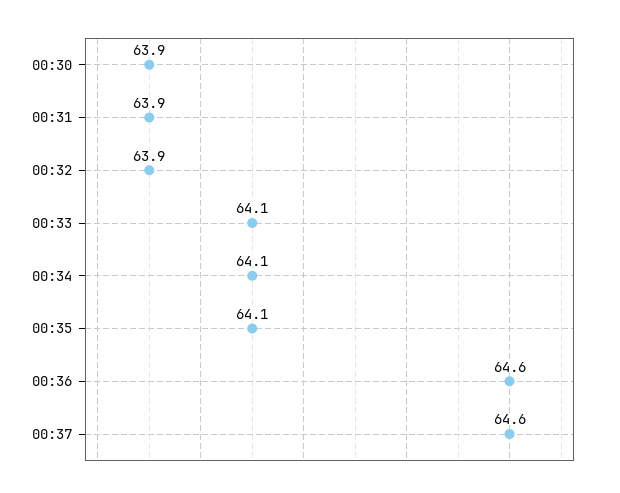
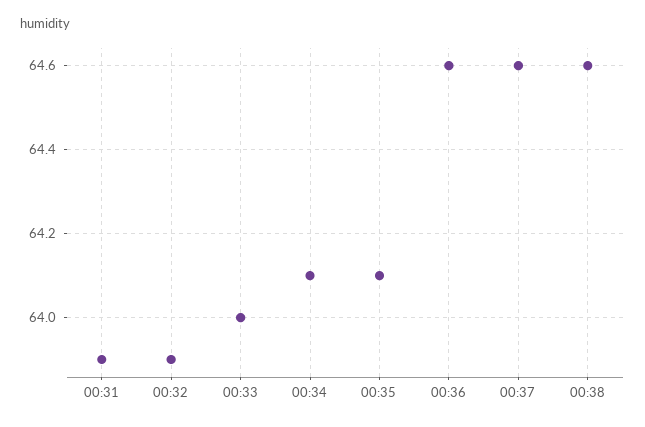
00:30: 63.9 -> none
00:33: 64.1 -> 64
00:38: none -> 64.6

